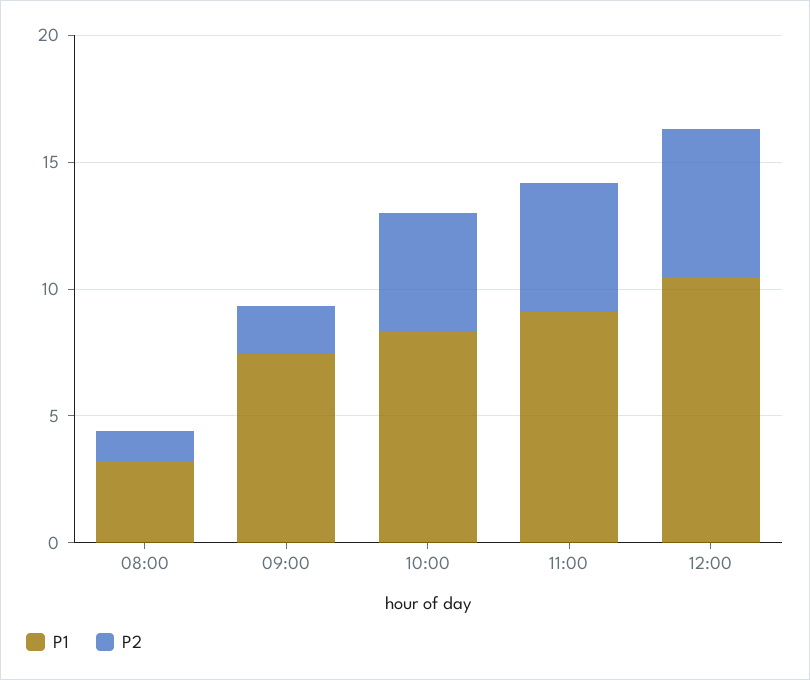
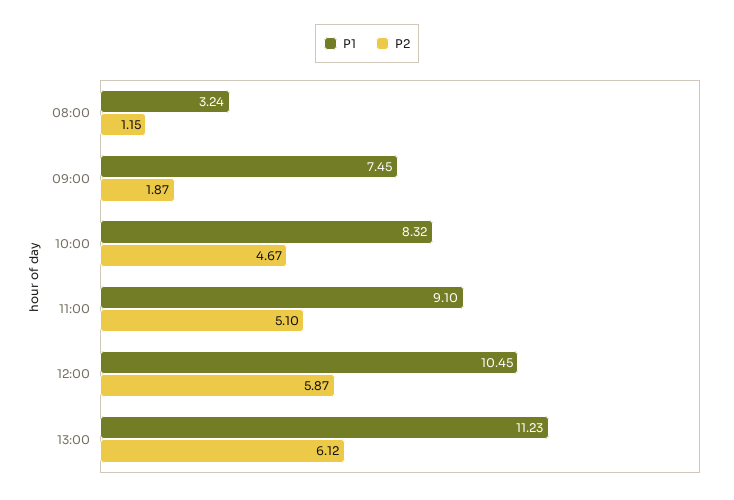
P1, 13:00: none -> 11.23
P2, 13:00: none -> 6.12

